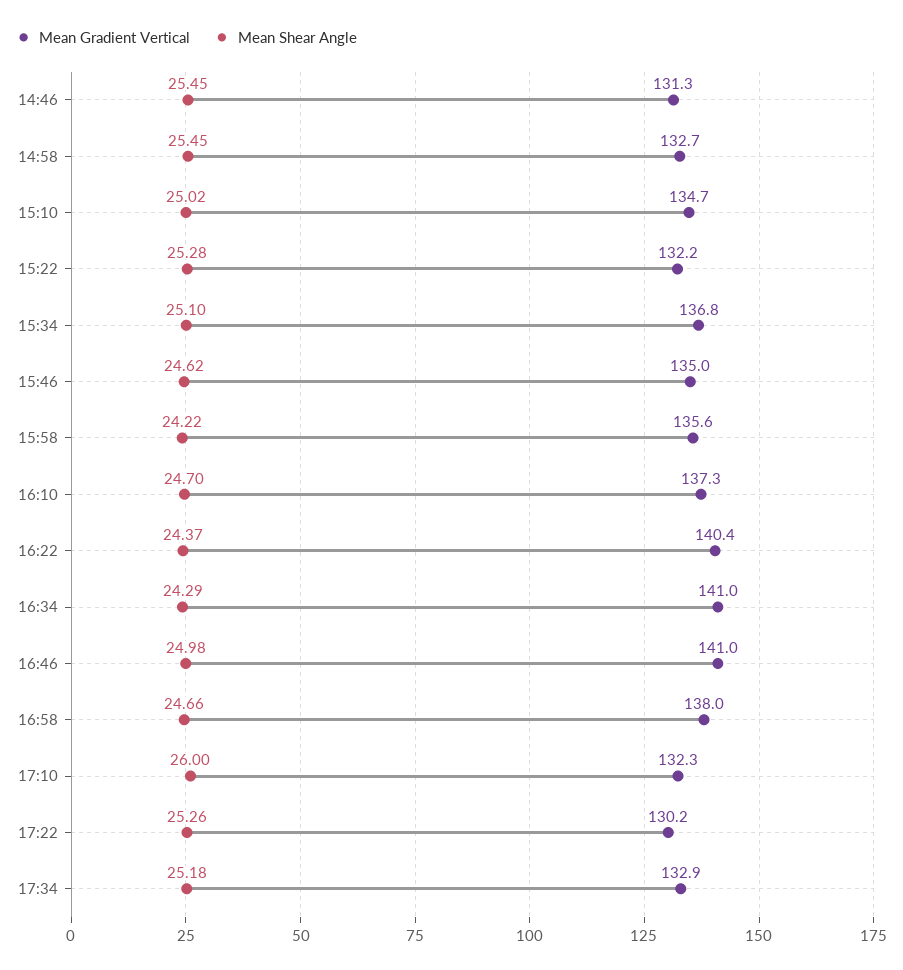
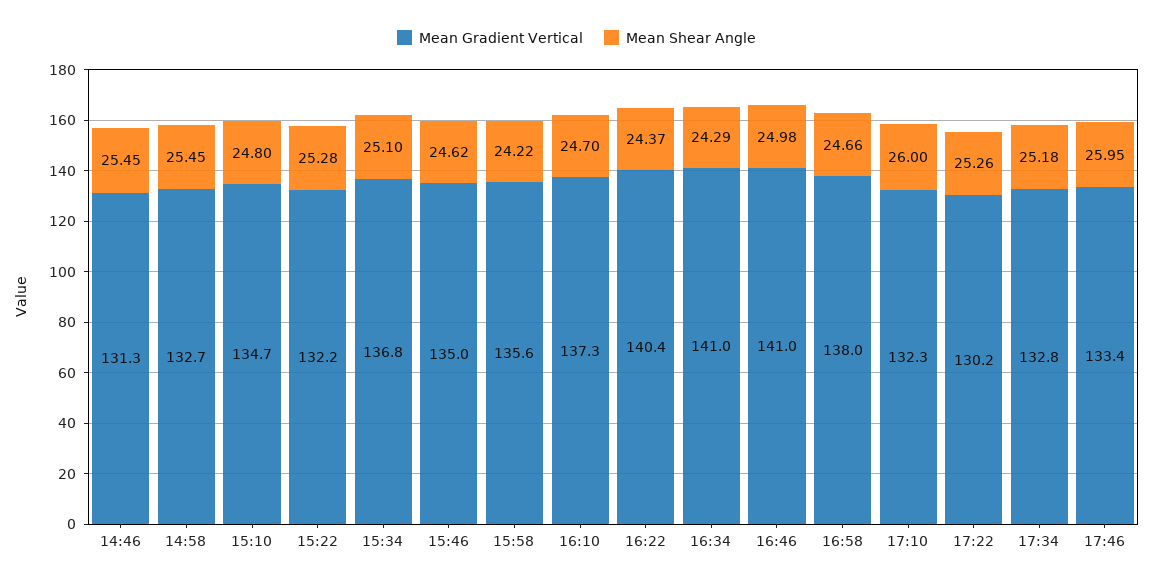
Mean Shear Angle, 15:10: 25.02 -> 24.8
Mean Gradient Vertical, 17:34: 132.9 -> 132.8
Mean Gradient Vertical, 17:46: none -> 133.4
Mean Shear Angle, 17:46: none -> 25.95

